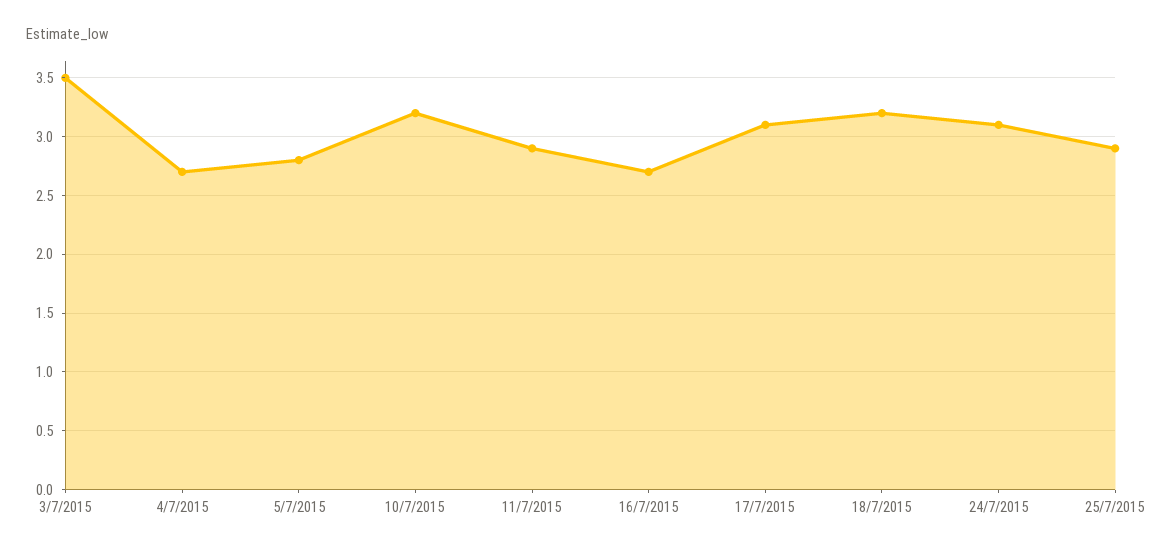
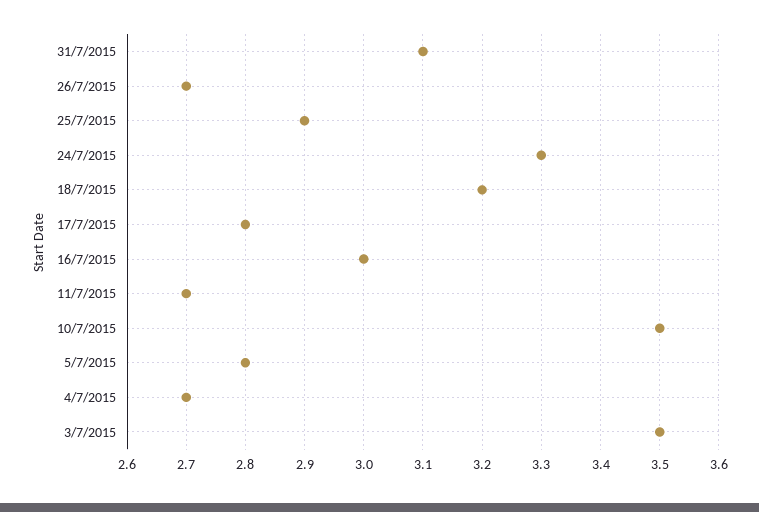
10/7/2015: 3.2 -> 3.5
11/7/2015: 2.9 -> 2.7
16/7/2015: 2.7 -> 3
17/7/2015: 3.1 -> 2.8
24/7/2015: 3.1 -> 3.3
31/7/2015: none -> 3.1
26/7/2015: none -> 2.7

